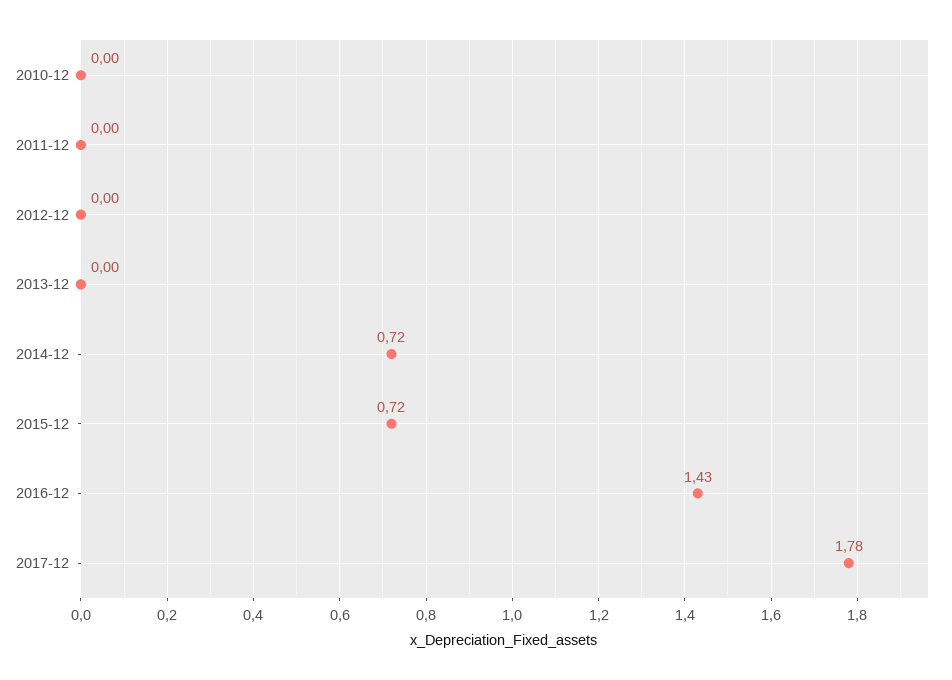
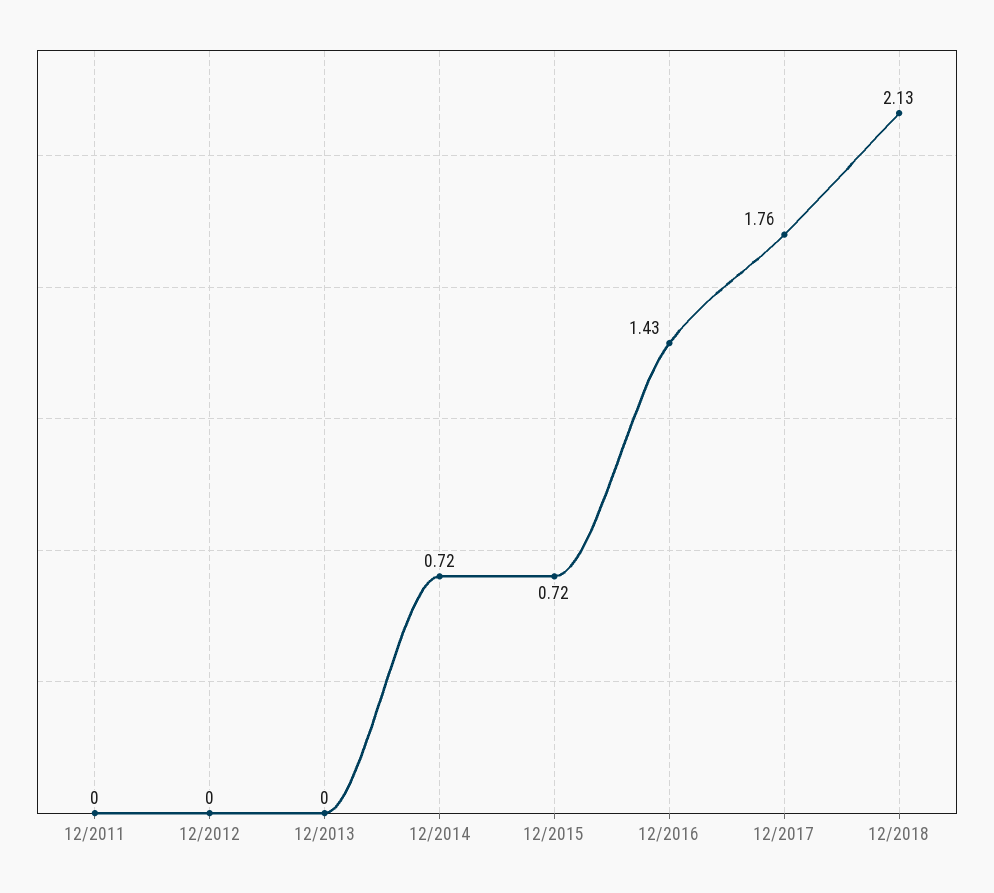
2010-12: 0 -> none
2017-12: 1.78 -> 1.76
12/2018: none -> 2.13

